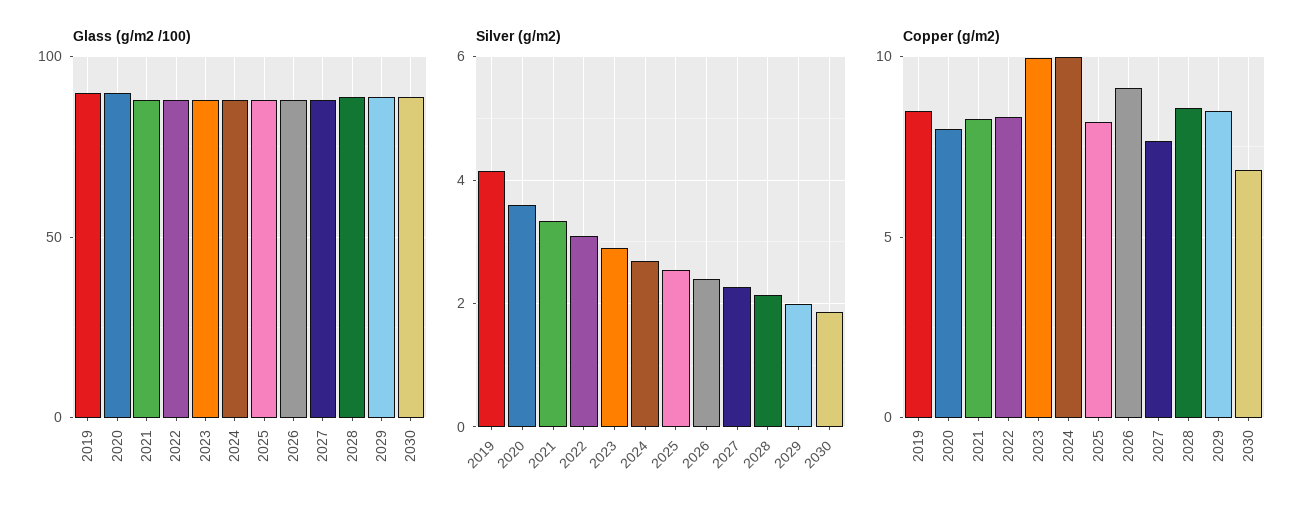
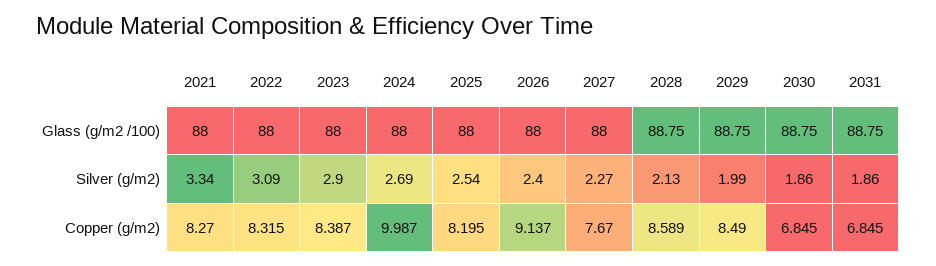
Glass (g/m2 /100), 2019: 90 -> none
Glass (g/m2 /100), 2020: 90 -> none
Silver (g/m2), 2019: 4.2 -> none
Silver (g/m2), 2020: 3.6 -> none
Copper (g/m2), 2019: 8.5 -> none
Copper (g/m2), 2020: 8 -> none
Copper (g/m2), 2023: 10 -> 8.387
Glass (g/m2 /100), 2031: none -> 88.75
Silver (g/m2), 2031: none -> 1.86
Copper (g/m2), 2031: none -> 6.845

